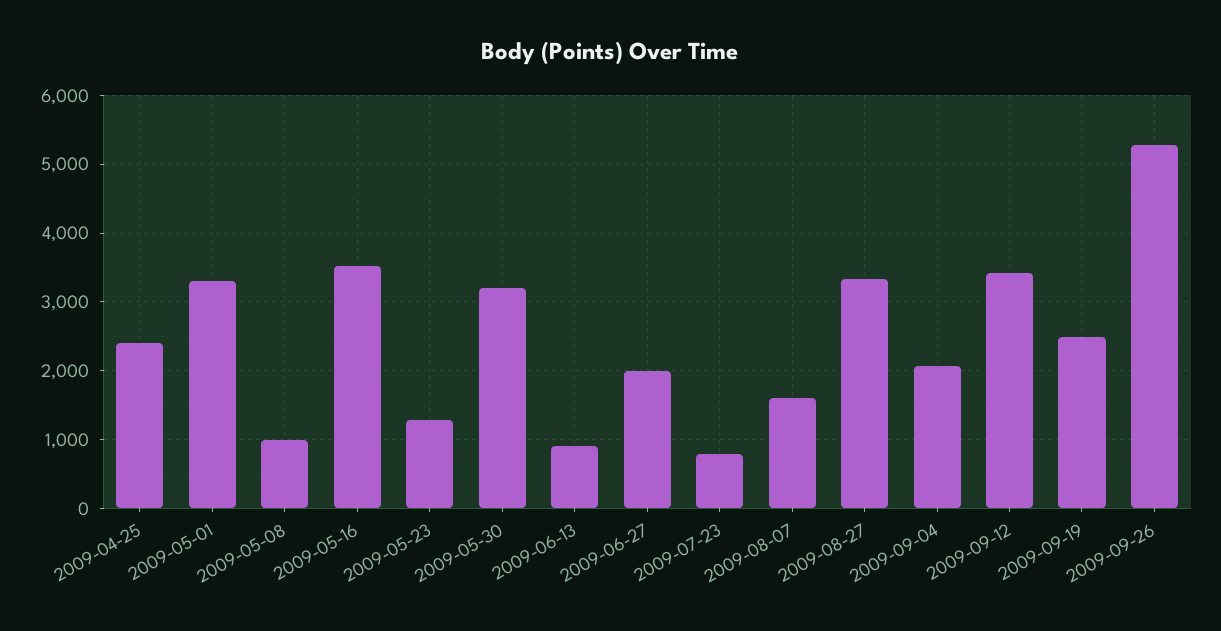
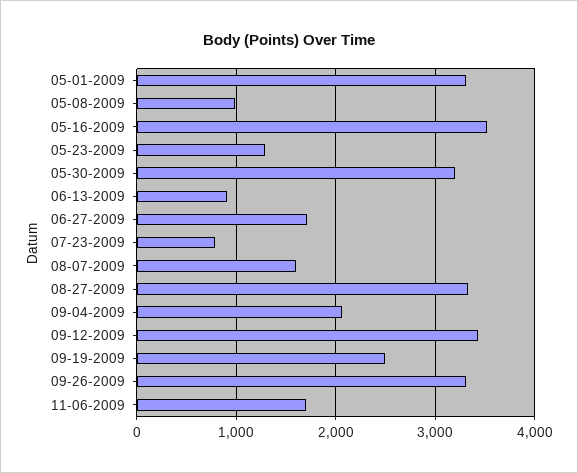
2009-04-25: 2400 -> none
2009-06-27: 2000 -> 1700
2009-09-26: 5300 -> 3300
11-06-2009: none -> 1700

